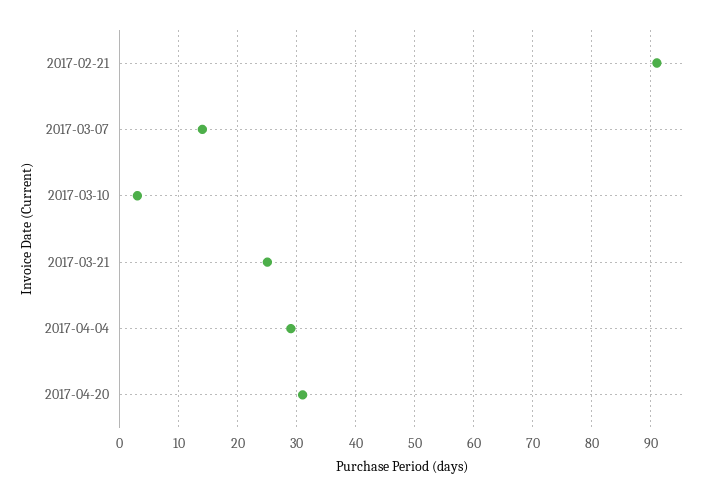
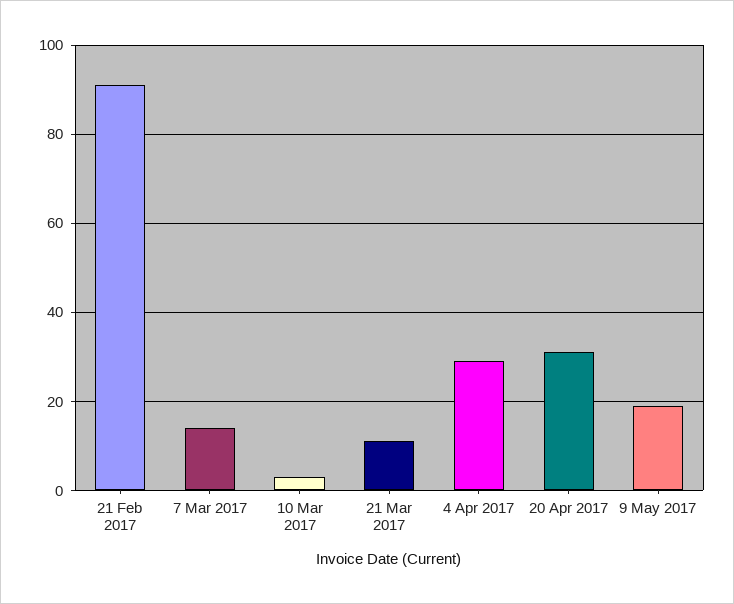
2017-03-21: 25 -> 10
9 May 2017: none -> 20

